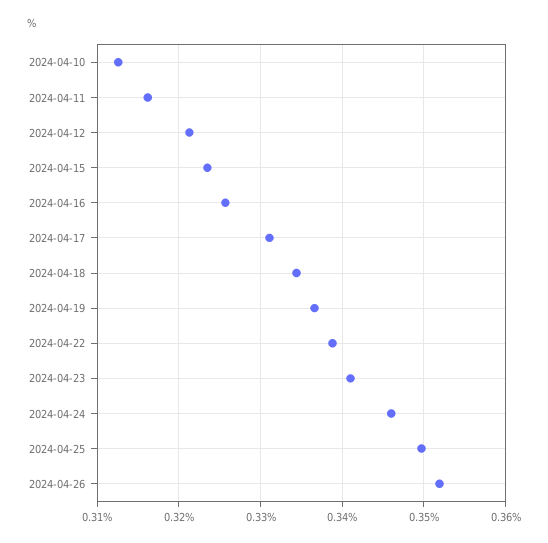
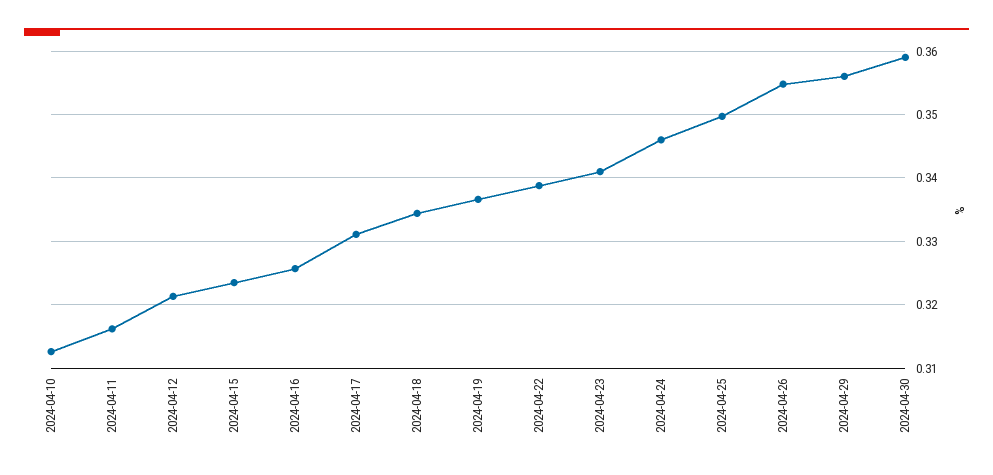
2024-04-26: 0.352 -> 0.355
2024-04-29: none -> 0.356
2024-04-30: none -> 0.359

